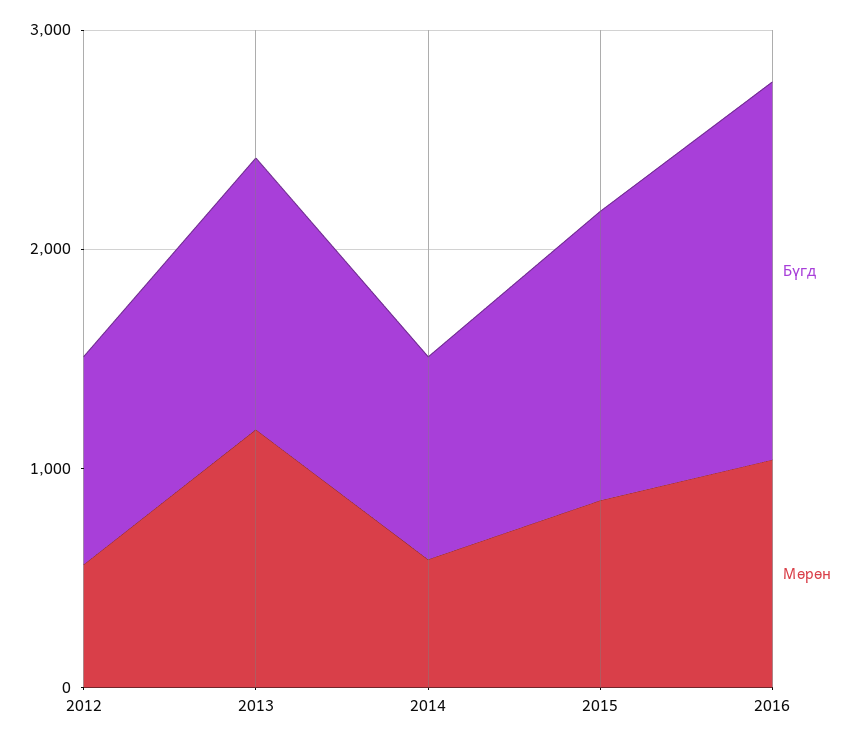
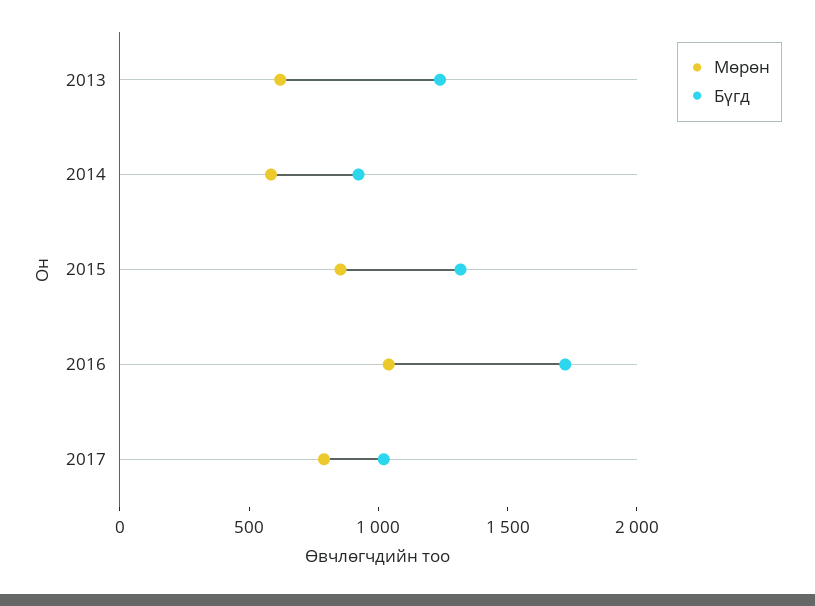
Бүгд, 2012: 1000 -> none
Мөрөн, 2012: 600 -> none
Мөрөн, 2013: 1200 -> 600
Мөрөн, 2017: none -> 800
Бүгд, 2017: none -> 1000

